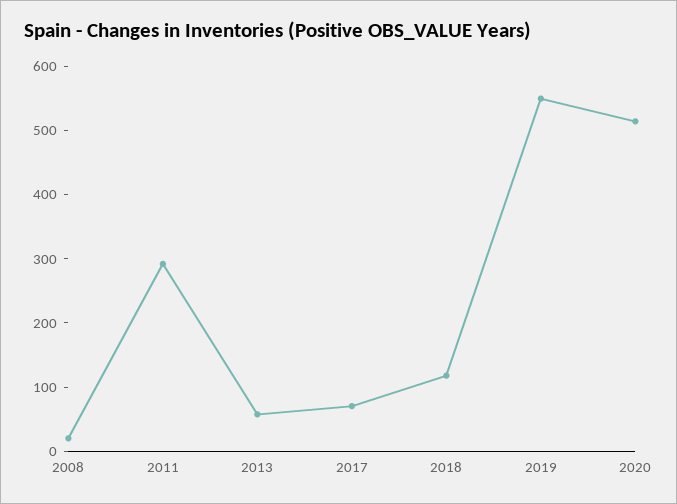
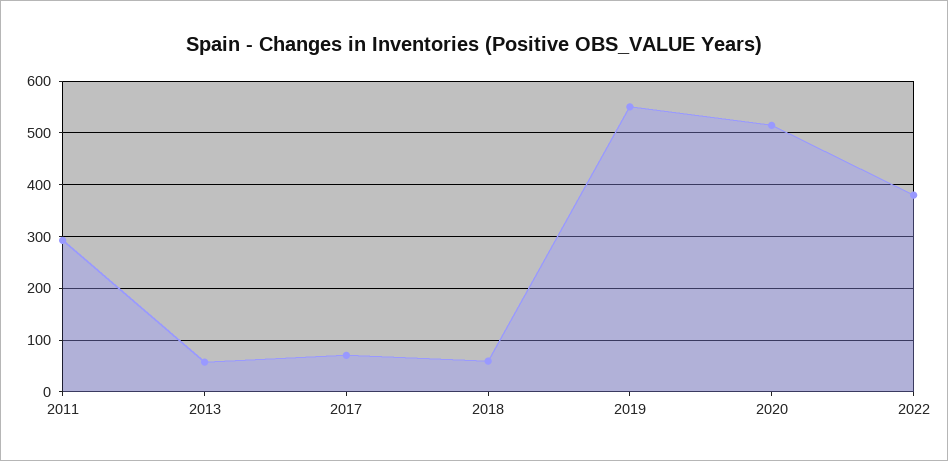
2008: 20 -> none
2018: 120 -> 60
2022: none -> 380

